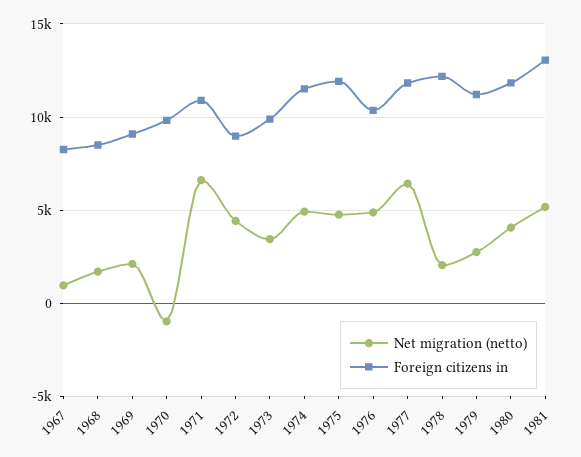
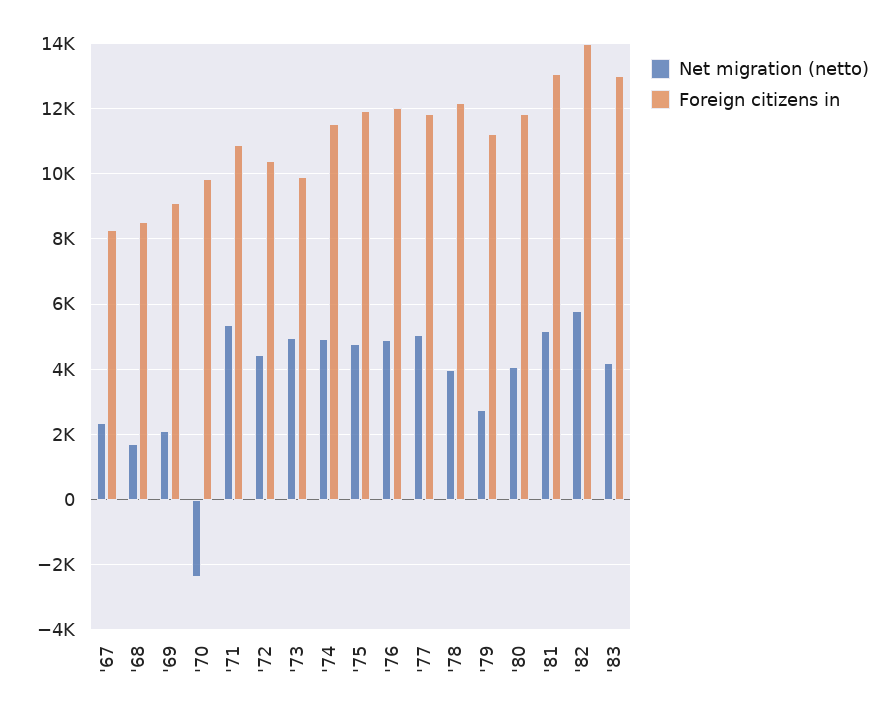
Net migration (netto), 1967: 1000 -> 2400
Net migration (netto), 1970: -1000 -> -2400
Net migration (netto), 1971: 6500 -> 5400
Foreign citizens in, 1972: 9000 -> 10400
Net migration (netto), 1973: 3500 -> 5000
Foreign citizens in, 1976: 10500 -> 12000
Net migration (netto), 1977: 6500 -> 5000
Net migration (netto), 1978: 2000 -> 4000
Net migration (netto), '82: none -> 5800
Foreign citizens in, '82: none -> 14000
Net migration (netto), '83: none -> 4200
Foreign citizens in, '83: none -> 13000

